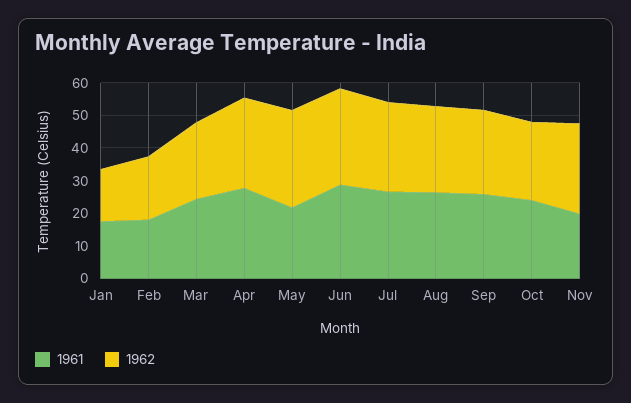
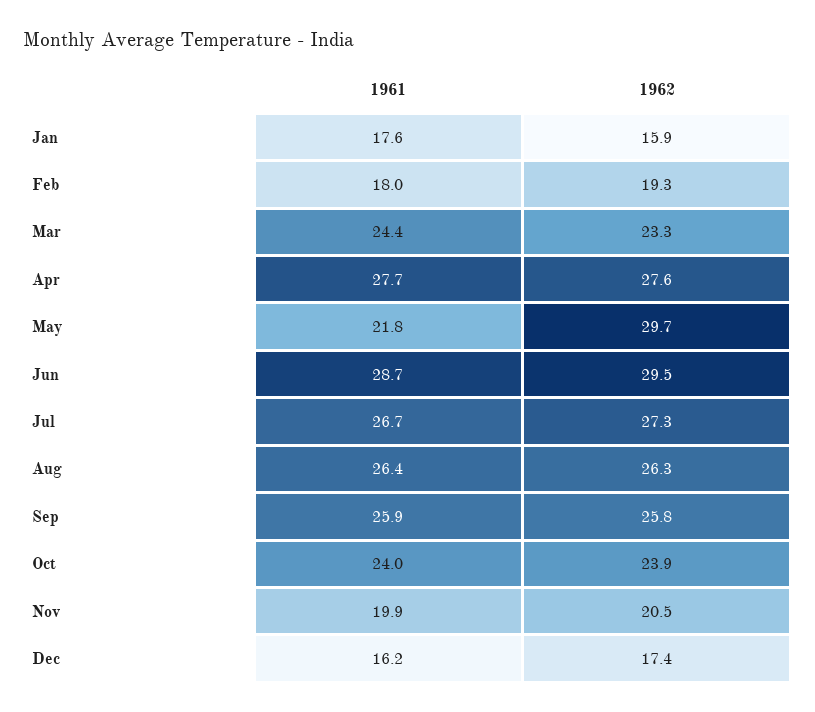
1962, Nov: 27.5 -> 20.5
1961, Dec: none -> 16.2
1962, Dec: none -> 17.4

